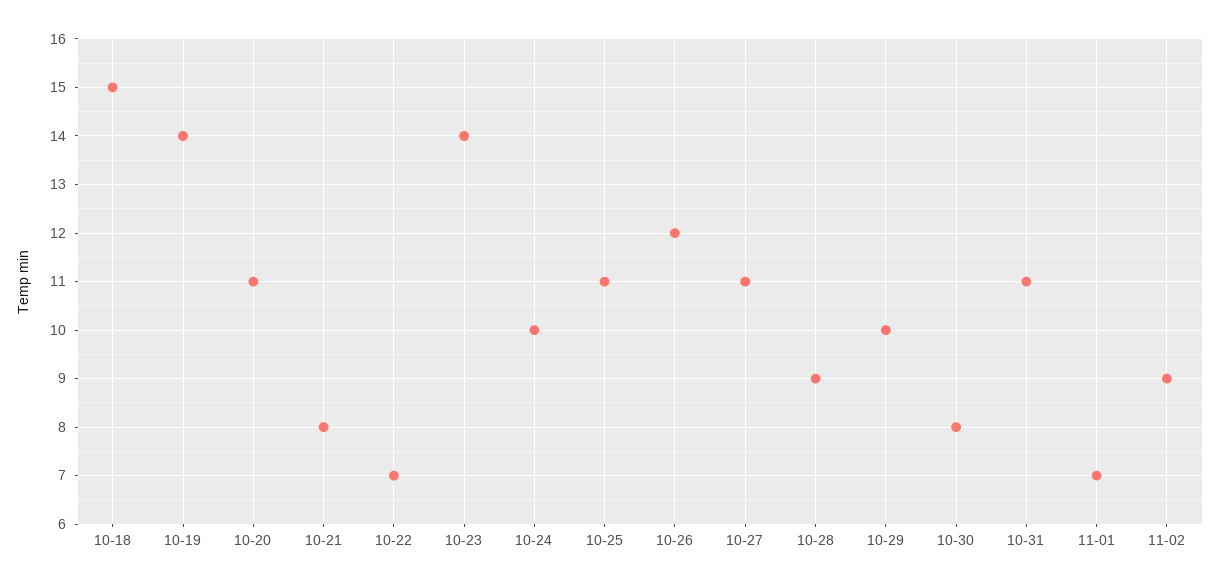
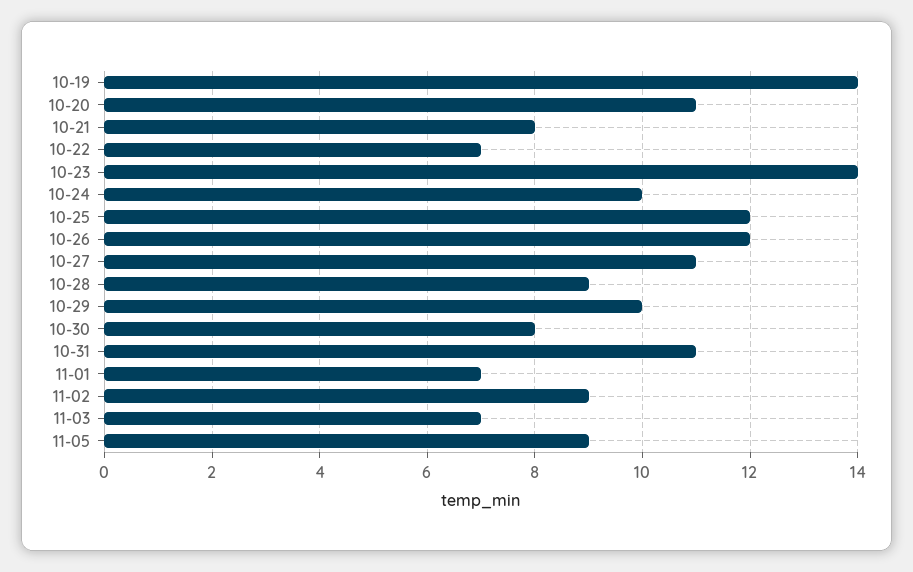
10-18: 15 -> none
10-25: 11 -> 12
11-03: none -> 7
11-05: none -> 9

